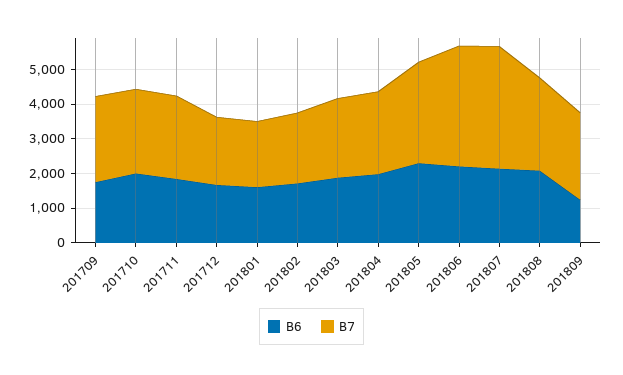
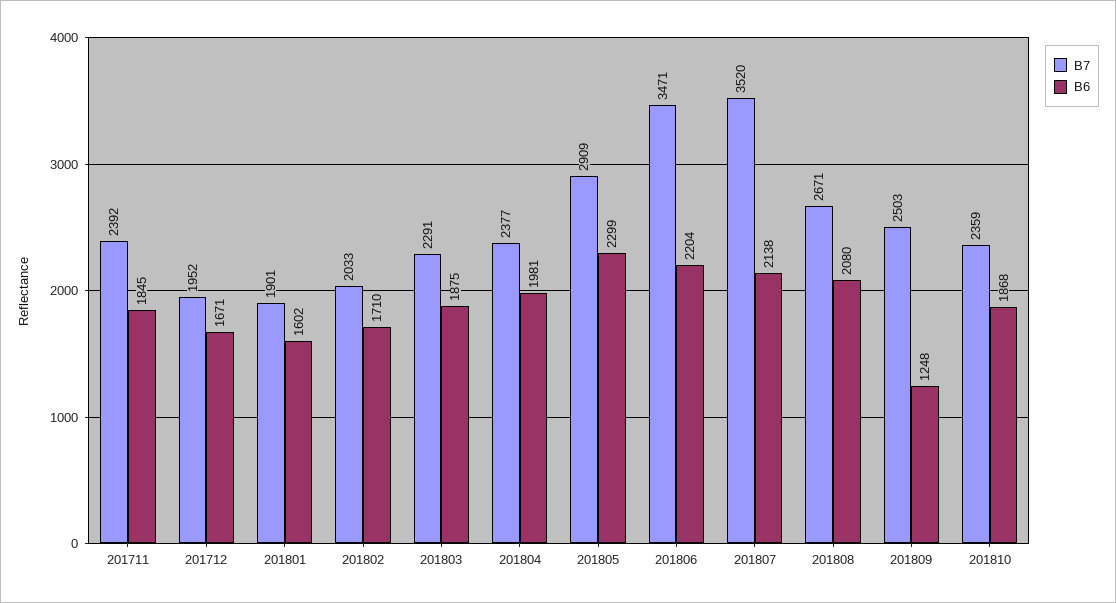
B6, 201709: 1750 -> none
B7, 201709: 2500 -> none
B6, 201710: 2000 -> none
B7, 201710: 2500 -> none
B7, 201810: none -> 2359
B6, 201810: none -> 1868

